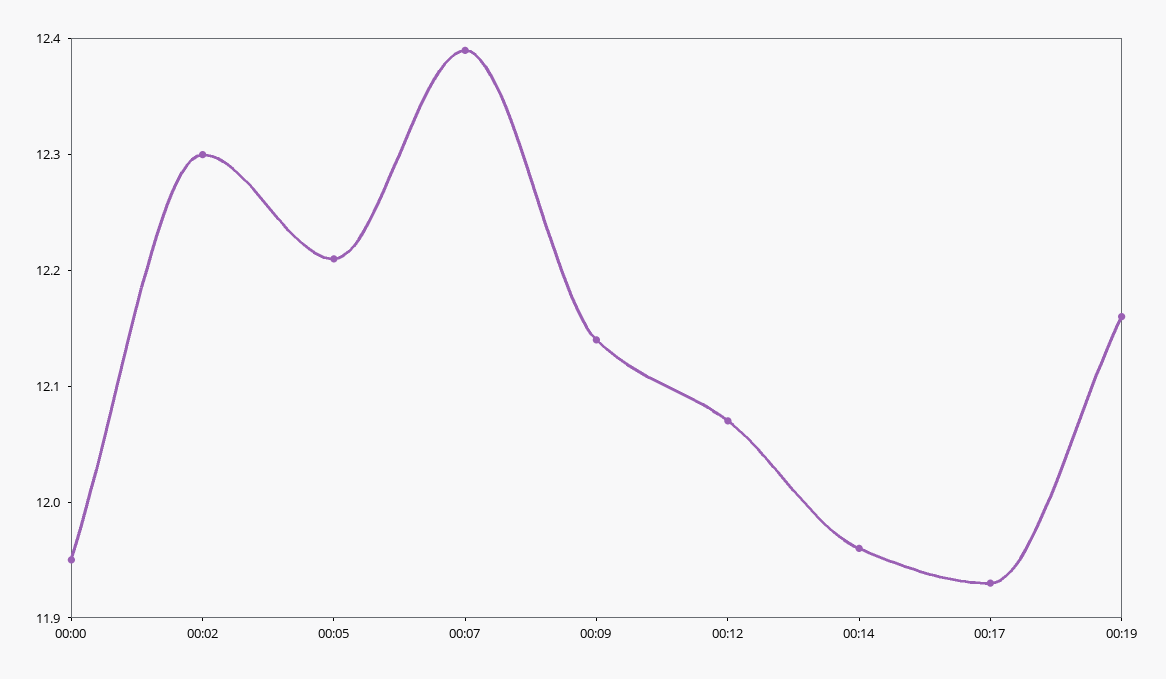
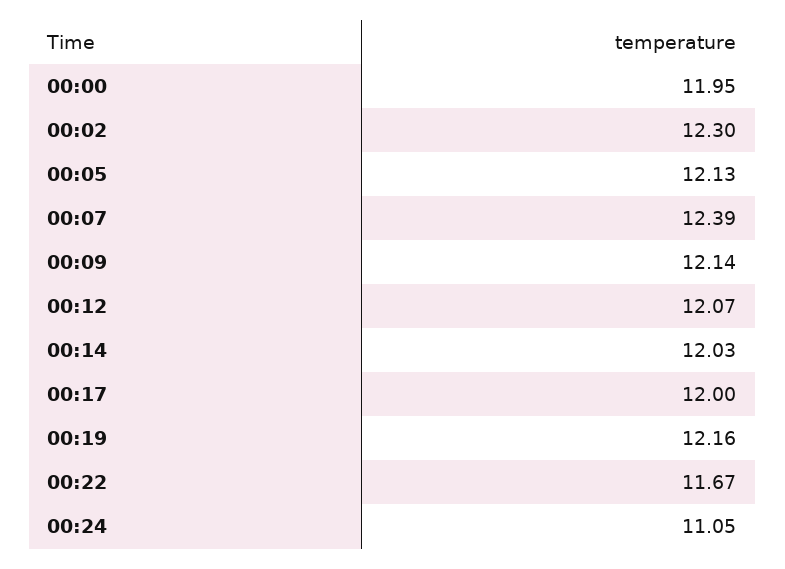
00:05: 12.21 -> 12.13
00:14: 11.96 -> 12.03
00:17: 11.93 -> 12
00:22: none -> 11.67
00:24: none -> 11.05

